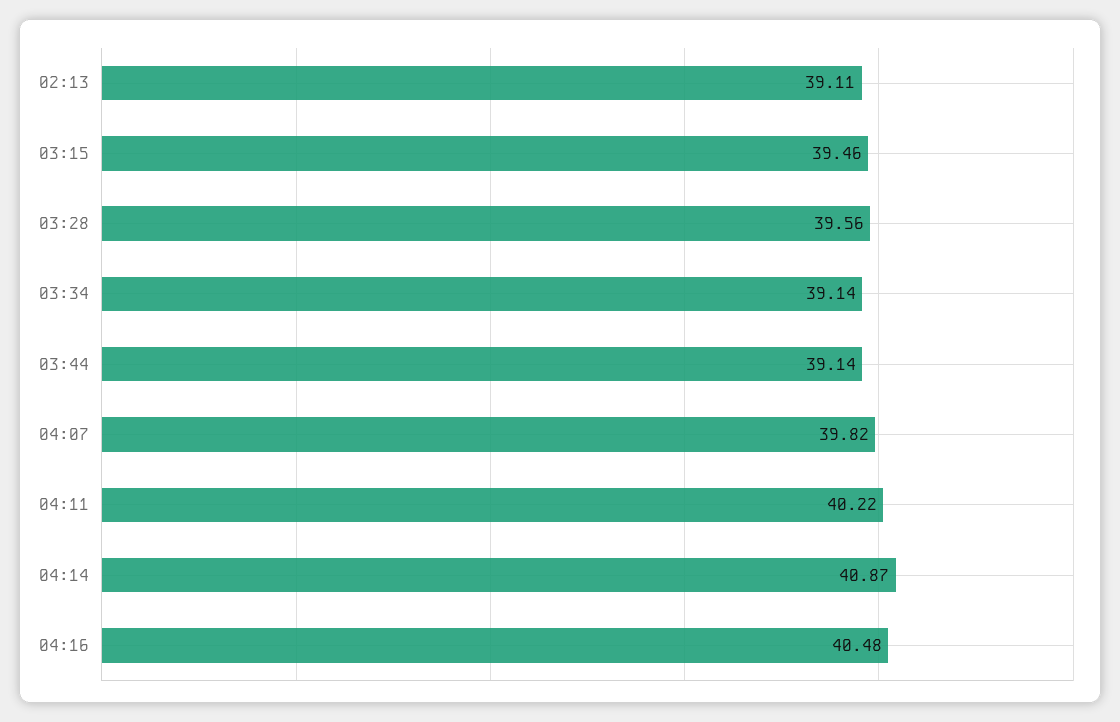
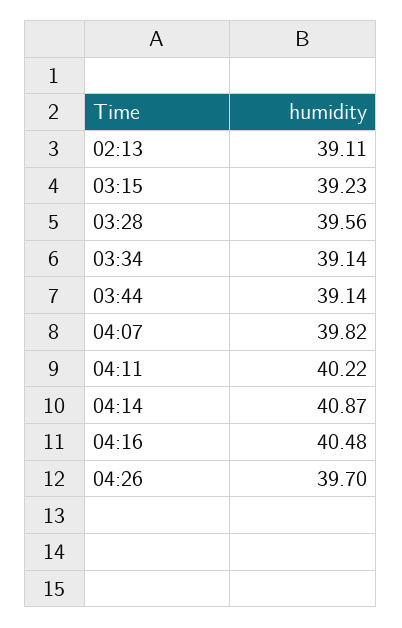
03:15: 39.46 -> 39.23
04:26: none -> 39.7

